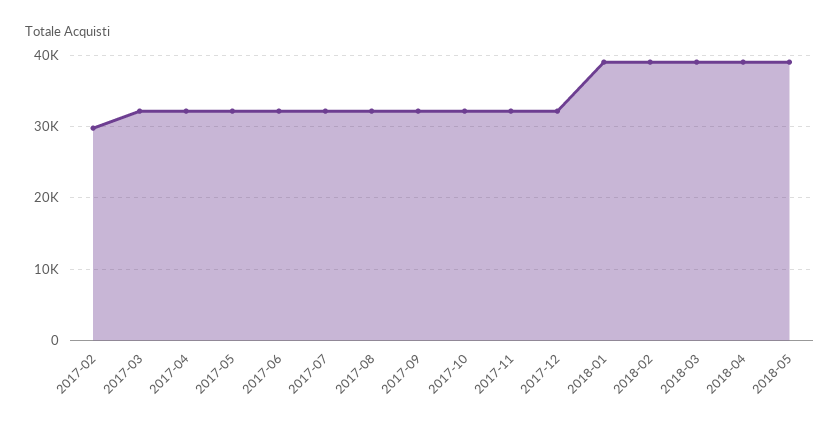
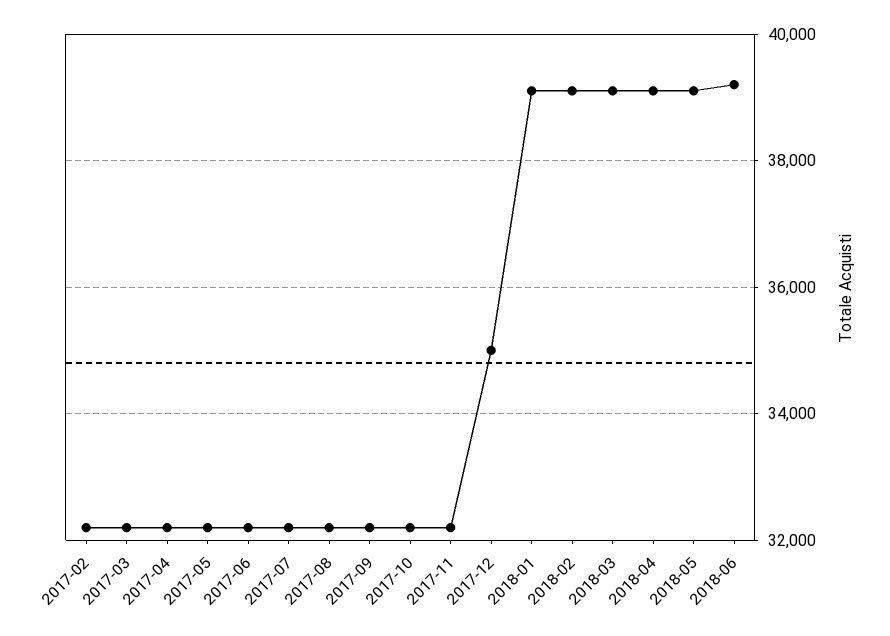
2017-02: 30000 -> 32200
2017-12: 32000 -> 35000
2018-06: none -> 39200

